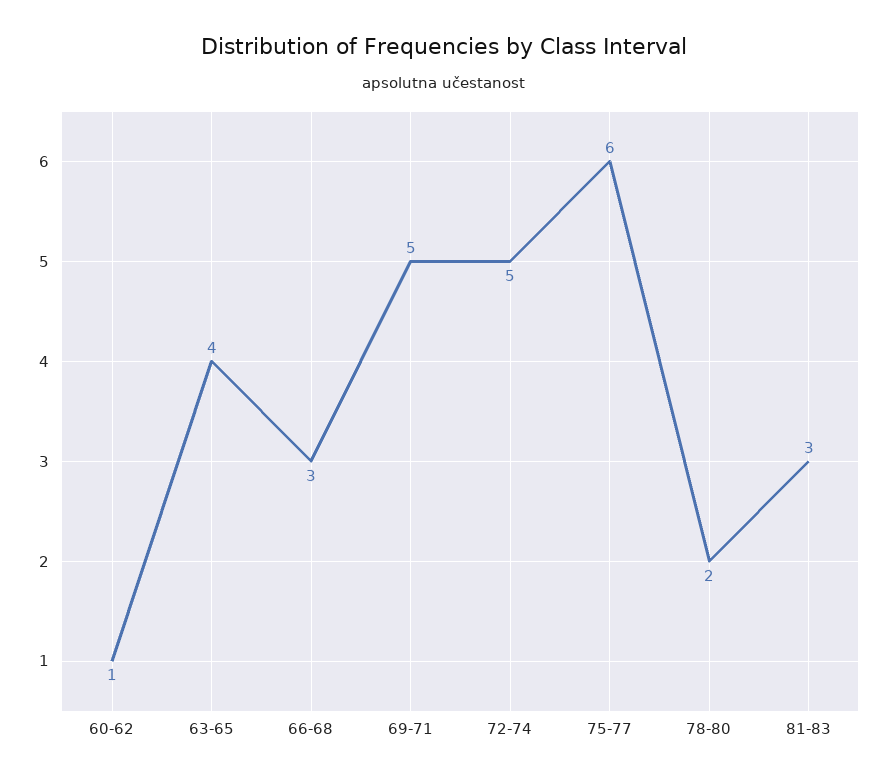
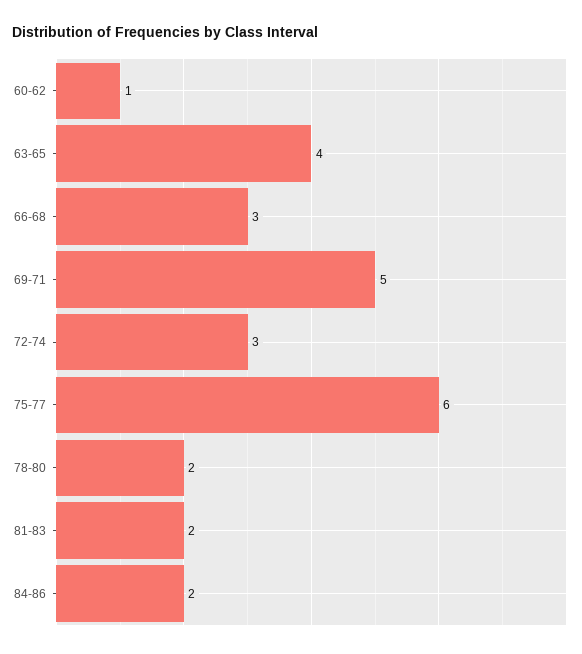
72-74: 5 -> 3
81-83: 3 -> 2
84-86: none -> 2

